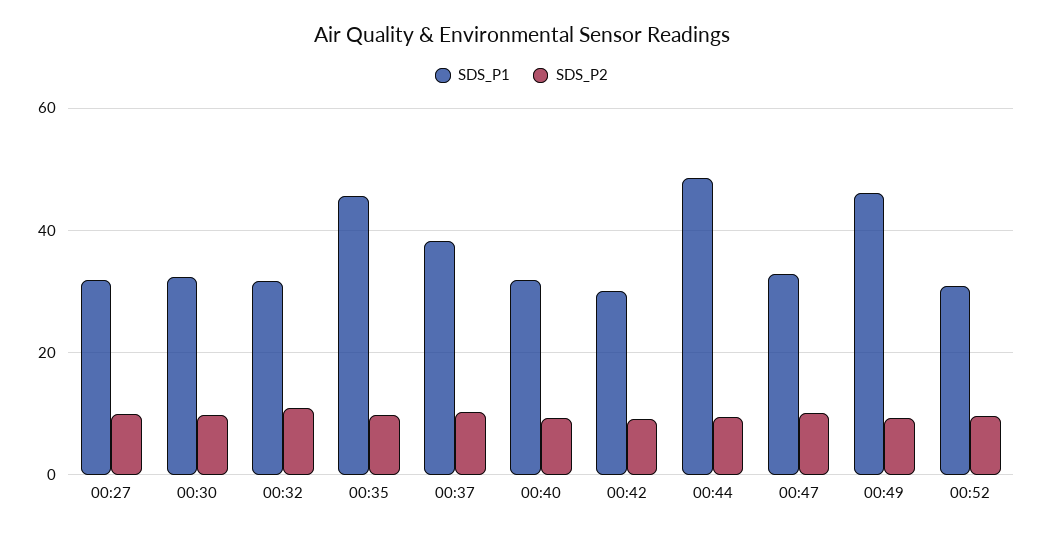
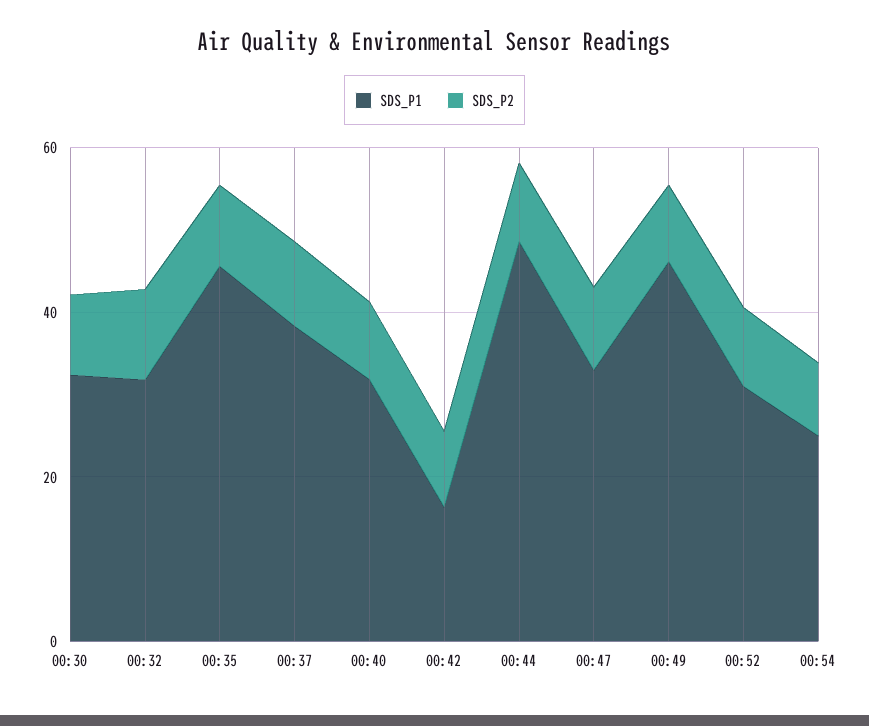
SDS_P1, 00:27: 32 -> none
SDS_P2, 00:27: 10 -> none
SDS_P1, 00:42: 30 -> 15
SDS_P1, 00:54: none -> 25
SDS_P2, 00:54: none -> 10

